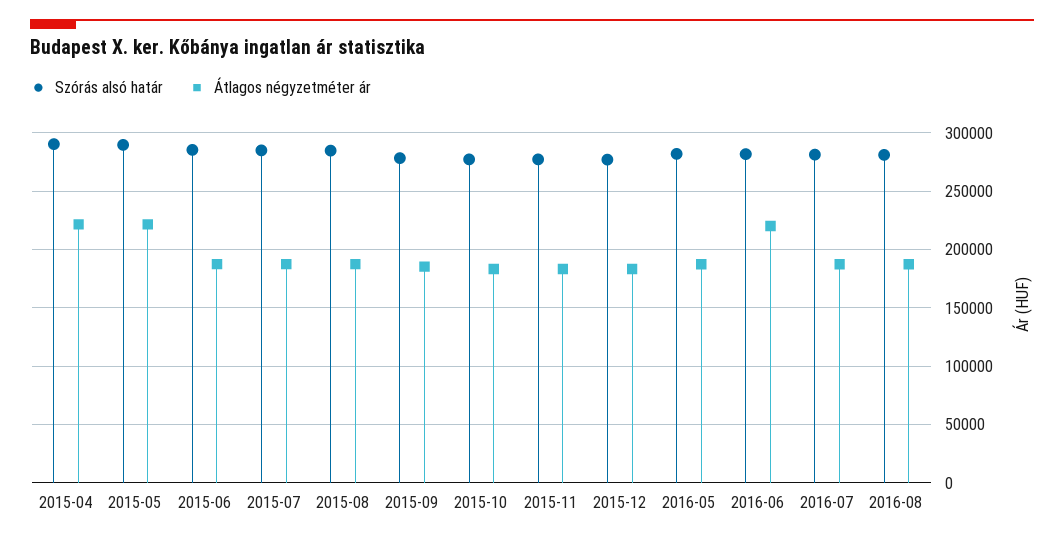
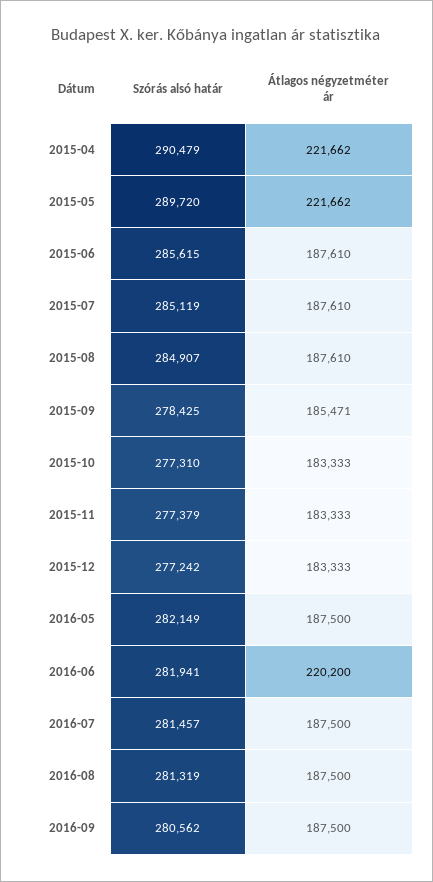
Szórás alsó határ, 2016-09: none -> 280562
Átlagos négyzetméter ár, 2016-09: none -> 187500

